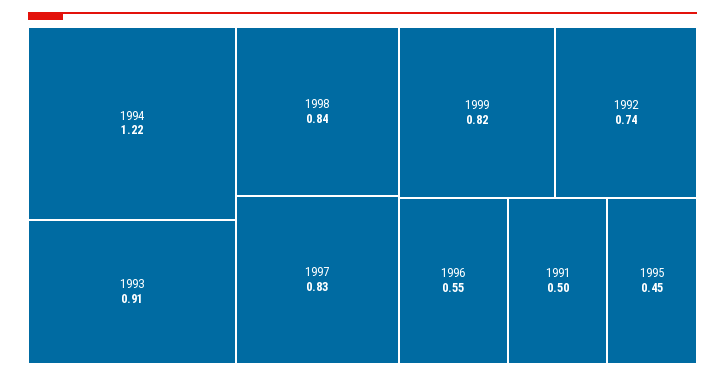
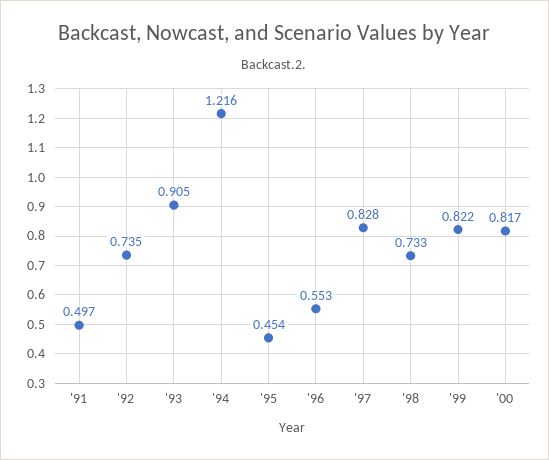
1998: 0.84 -> 0.733
'00: none -> 0.817

